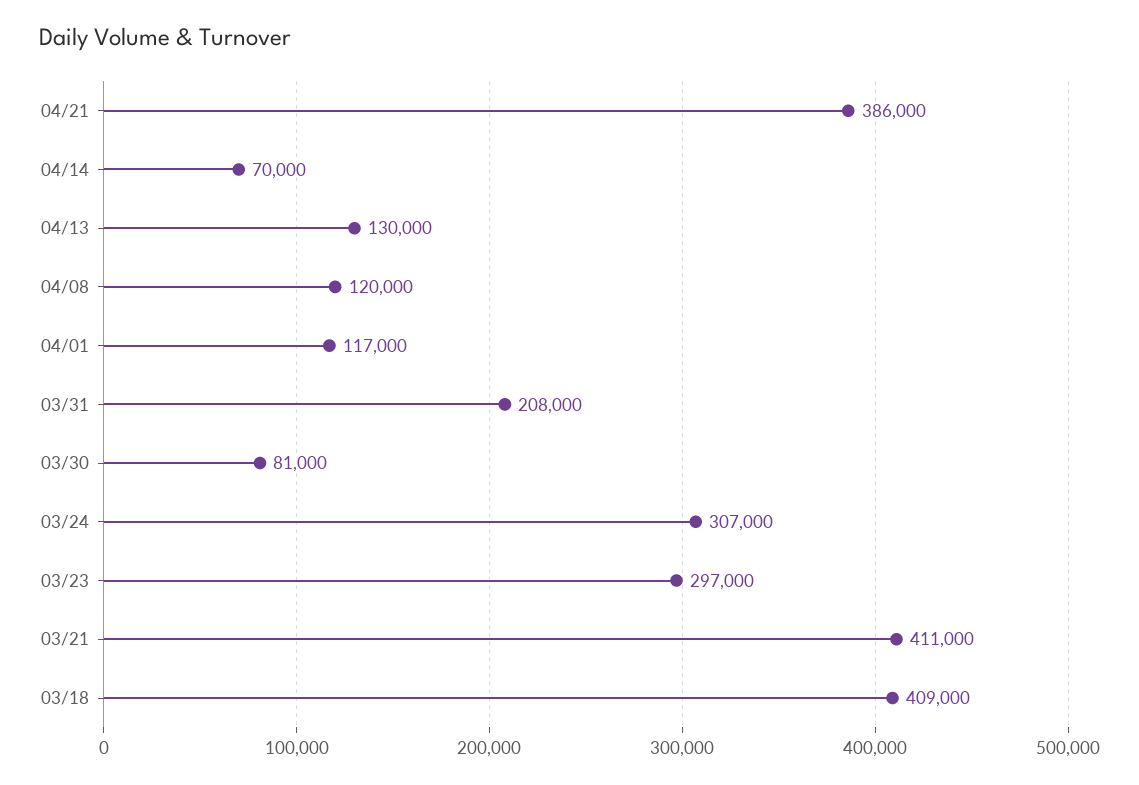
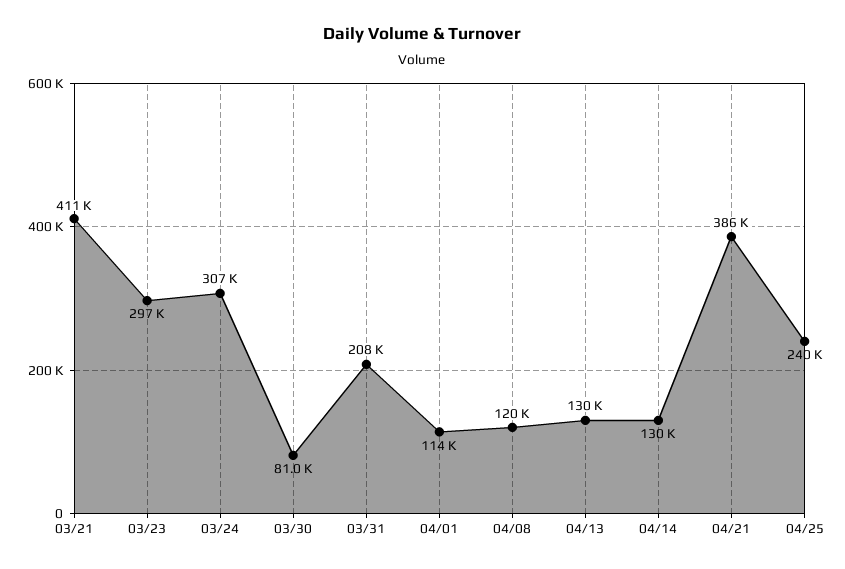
04/14: 70000 -> 130000
04/01: 117000 -> 114000
03/18: 409000 -> none
04/25: none -> 240000

